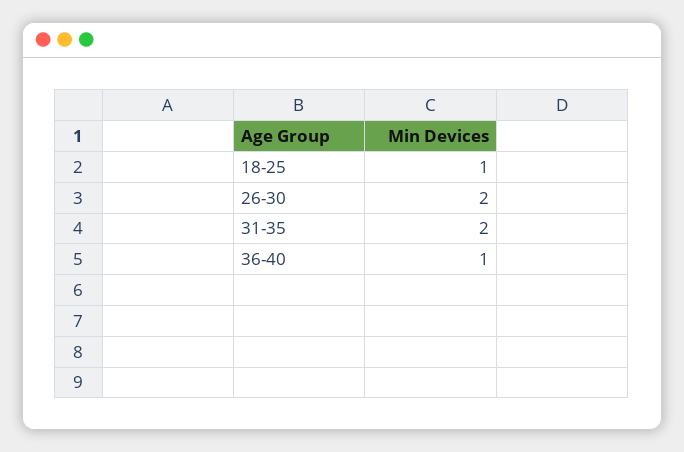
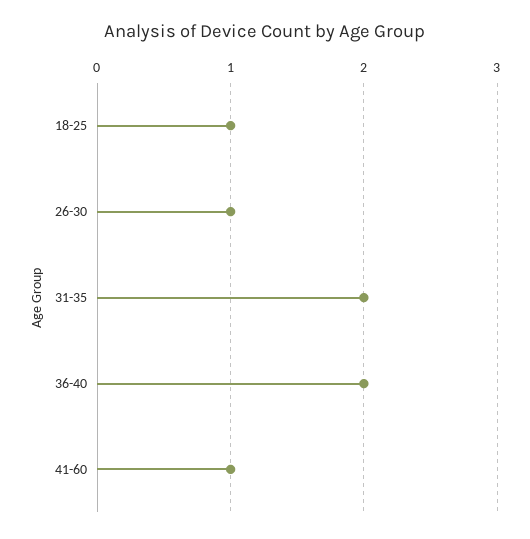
26-30: 2 -> 1
36-40: 1 -> 2
41-60: none -> 1

